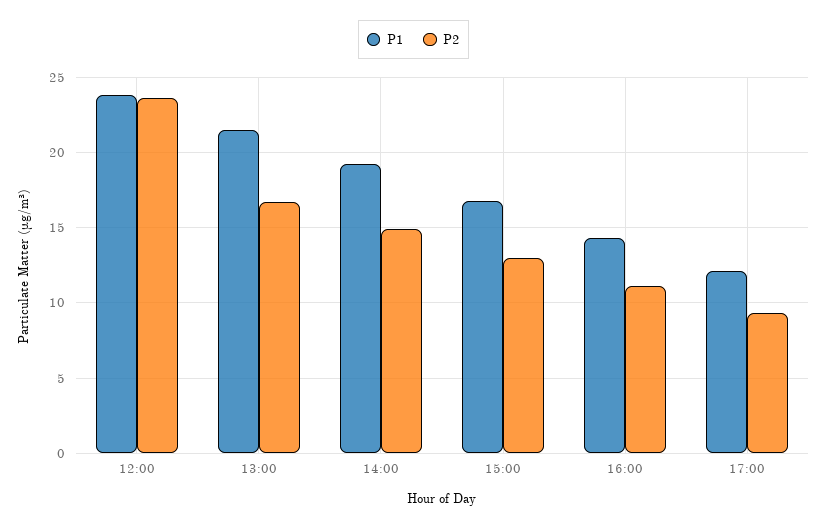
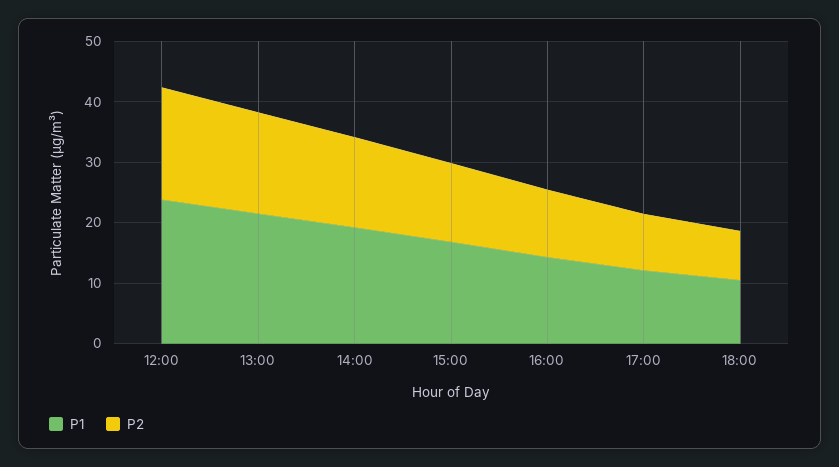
P2, 12:00: 23.5 -> 18
P1, 18:00: none -> 10
P2, 18:00: none -> 8

